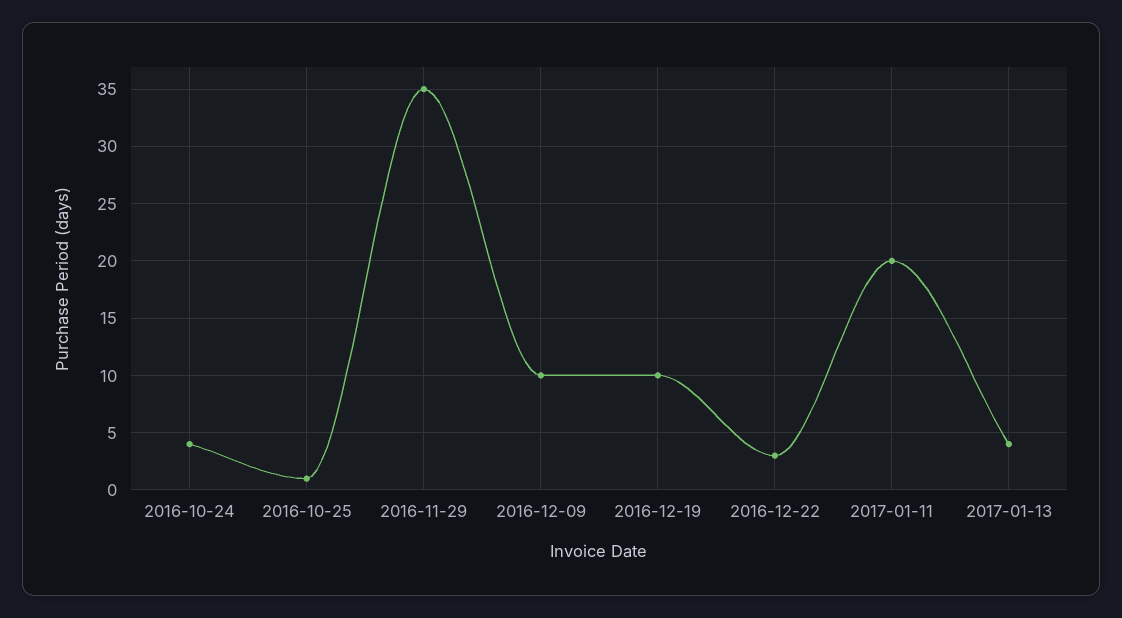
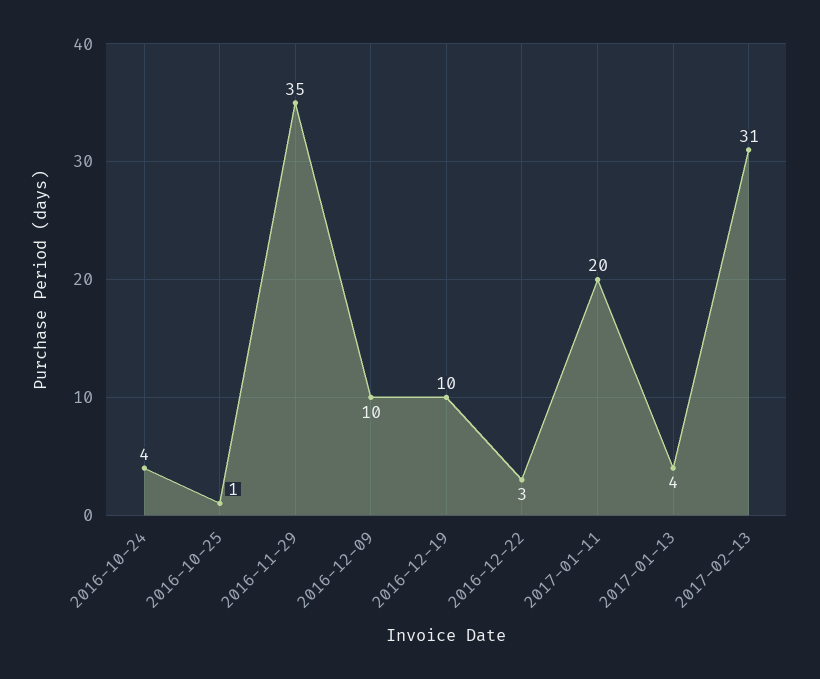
2017-02-13: none -> 31

